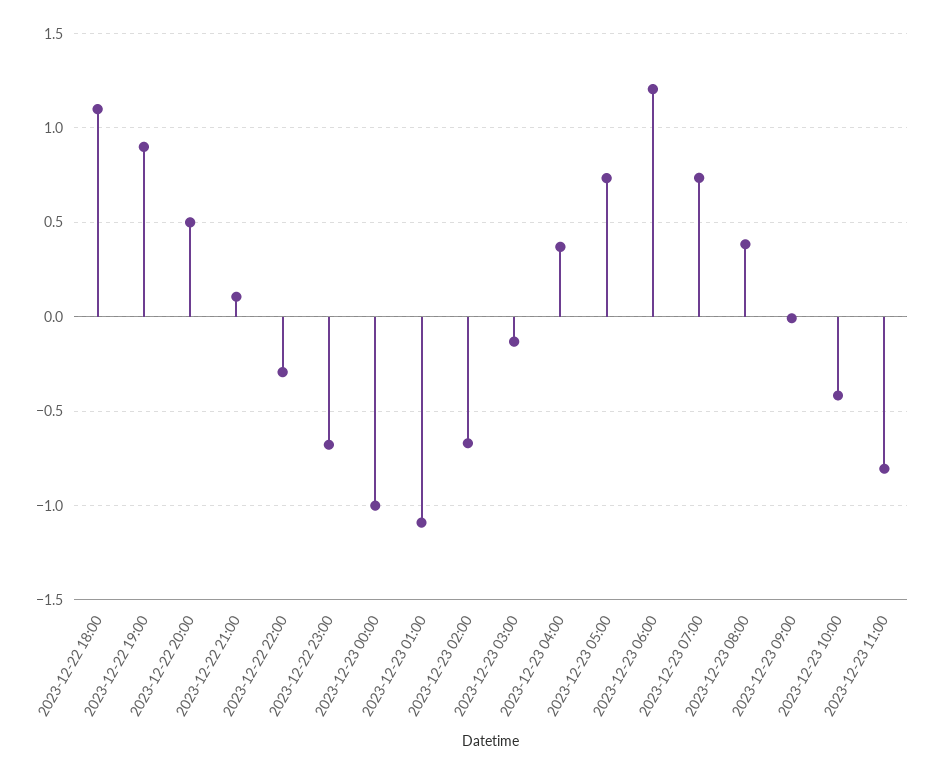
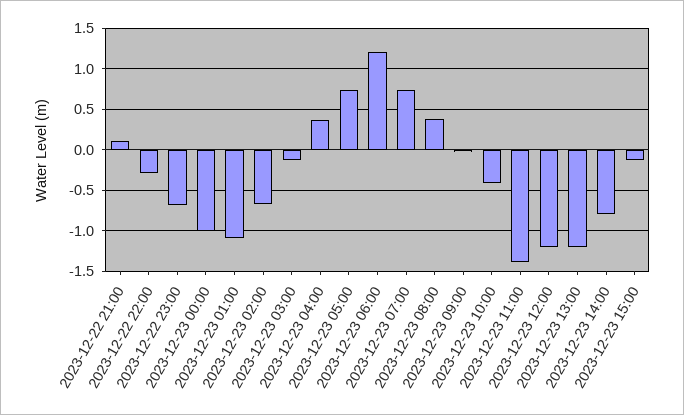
2023-12-22 18:00: 1.1 -> none
2023-12-22 19:00: 0.9 -> none
2023-12-22 20:00: 0.5 -> none
2023-12-23 11:00: -0.8 -> -1.4
2023-12-23 12:00: none -> -1.2
2023-12-23 13:00: none -> -1.2
2023-12-23 14:00: none -> -0.8
2023-12-23 15:00: none -> -0.1

